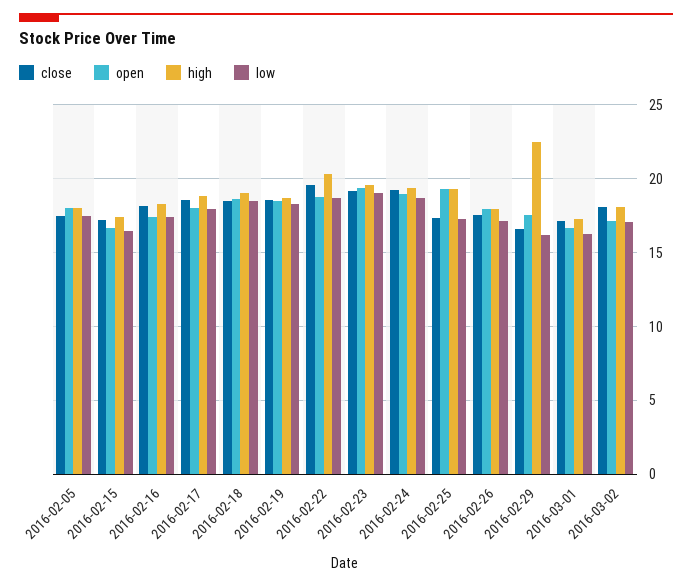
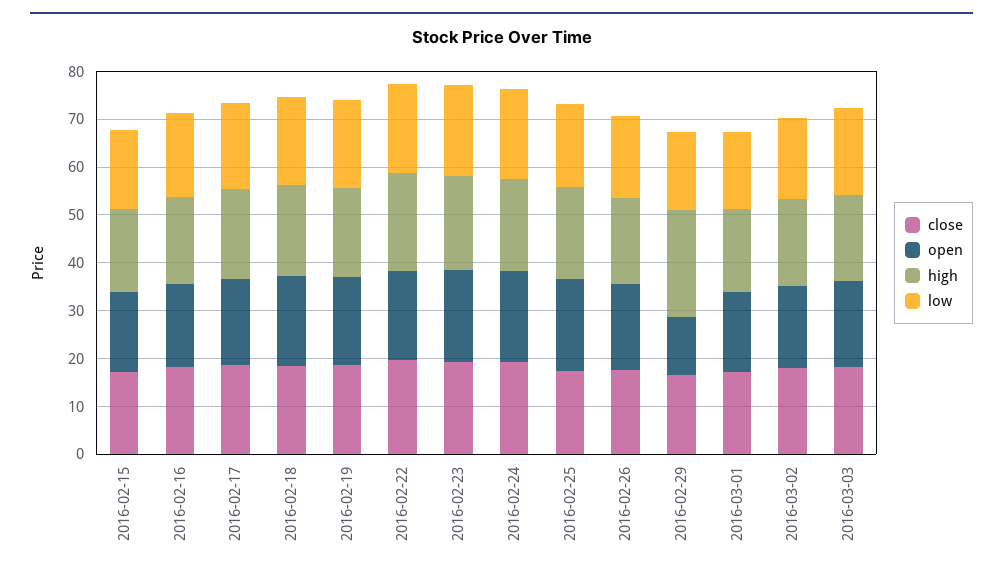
close, 2016-02-05: 17.5 -> none
open, 2016-02-05: 18 -> none
high, 2016-02-05: 18 -> none
low, 2016-02-05: 17.5 -> none
open, 2016-02-29: 17.5 -> 12
close, 2016-03-03: none -> 18
open, 2016-03-03: none -> 18
high, 2016-03-03: none -> 18
low, 2016-03-03: none -> 18

